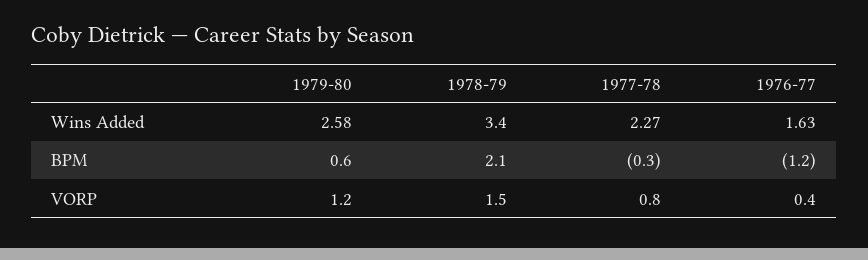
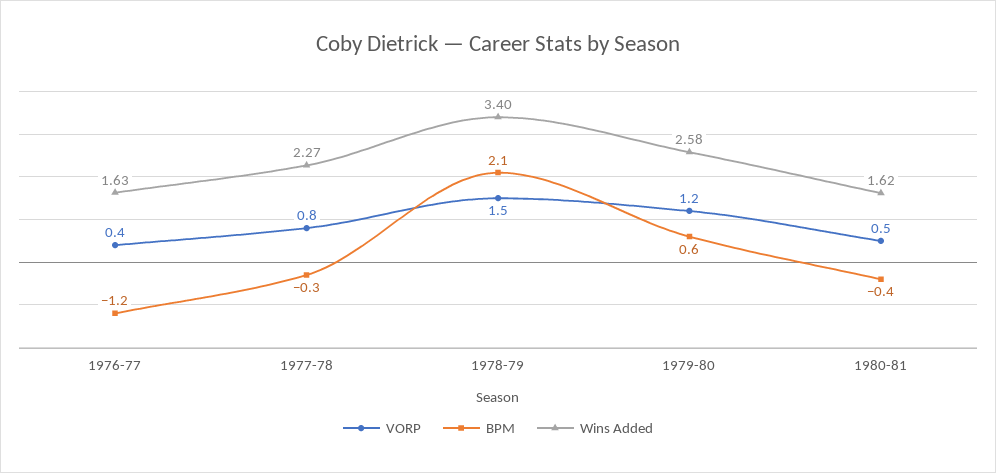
VORP, 1980-81: none -> 0.5
BPM, 1980-81: none -> -0.4
Wins Added, 1980-81: none -> 1.62

